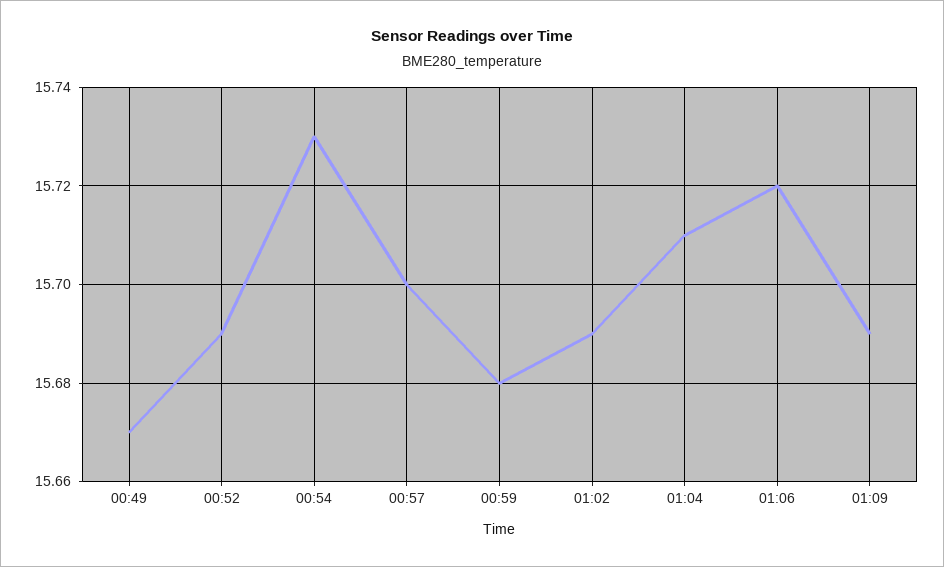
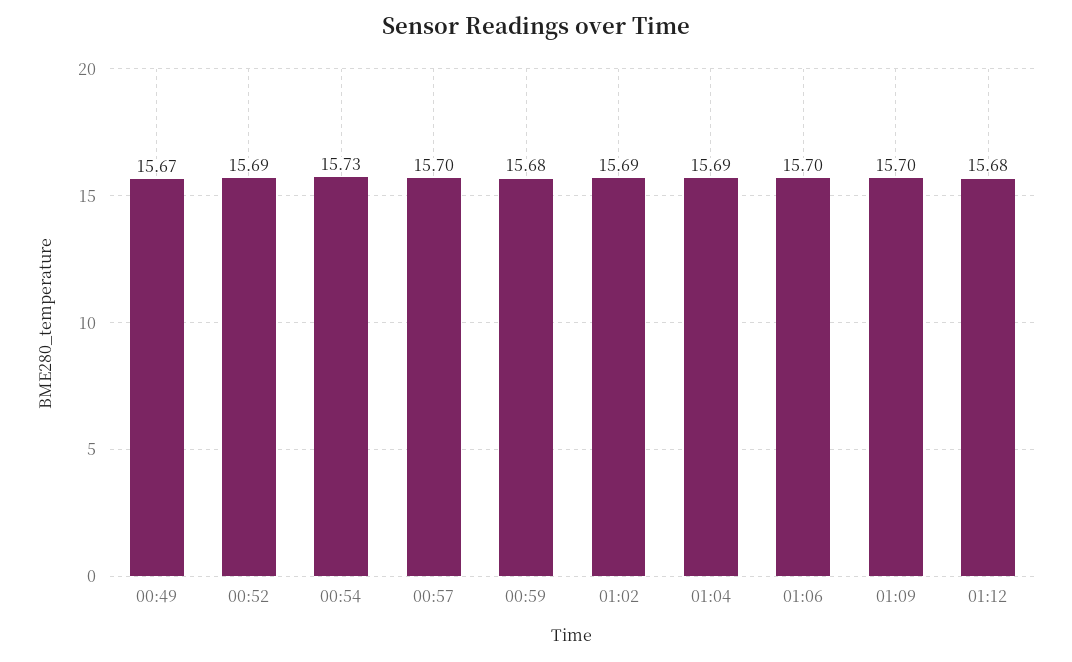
01:04: 15.71 -> 15.69
01:06: 15.72 -> 15.7
01:09: 15.69 -> 15.7
01:12: none -> 15.68

